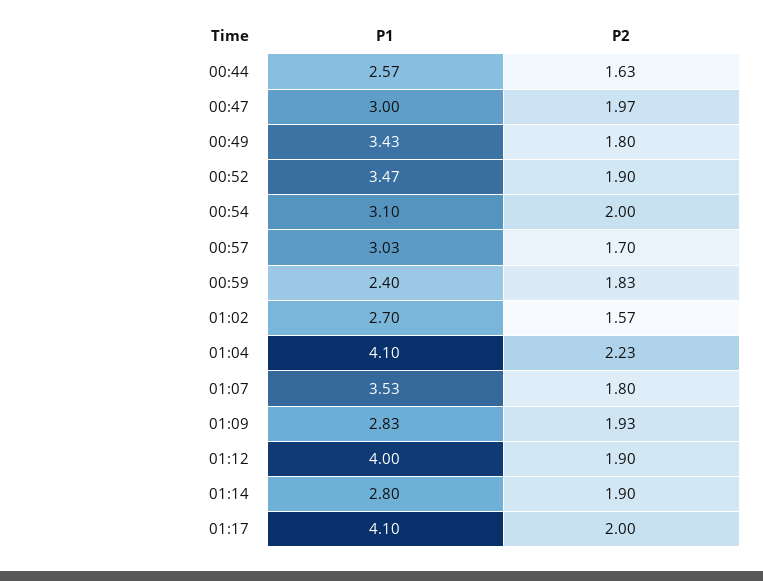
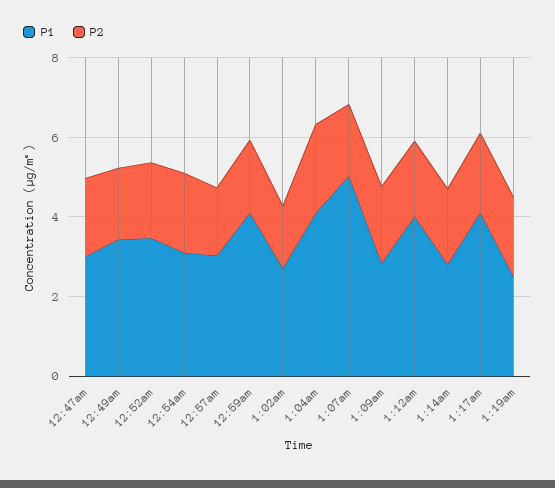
P1, 00:44: 2.57 -> none
P2, 00:44: 1.63 -> none
P1, 00:59: 2.4 -> 4
P1, 01:07: 3.53 -> 5
P1, 1:19am: none -> 2.5
P2, 1:19am: none -> 2

